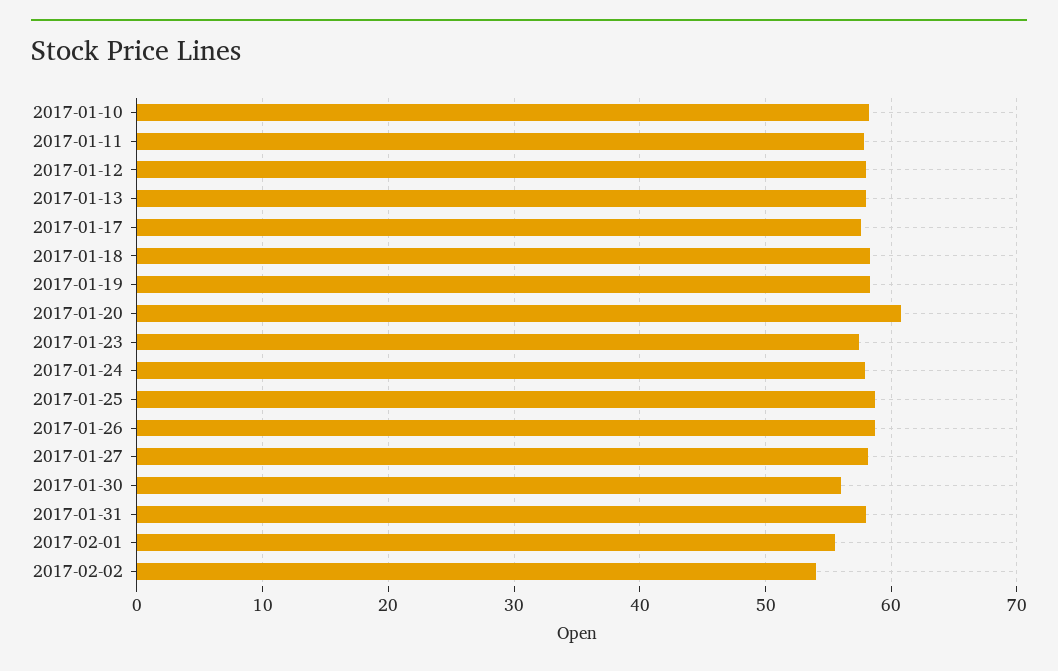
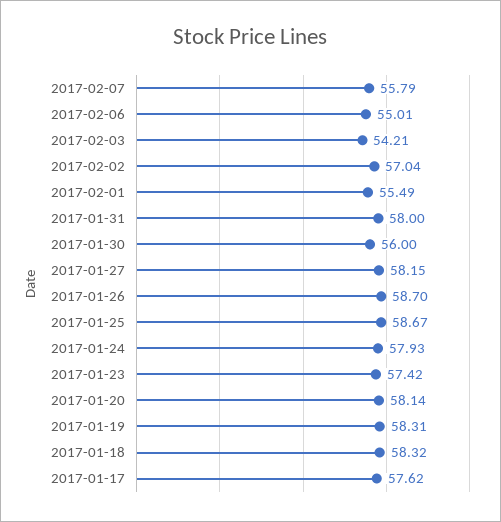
2017-01-10: 58 -> none
2017-01-11: 58 -> none
2017-01-12: 58 -> none
2017-01-13: 58 -> none
2017-01-20: 61 -> 58.14
2017-02-02: 54 -> 57.04
2017-02-07: none -> 55.79
2017-02-06: none -> 55.01
2017-02-03: none -> 54.21

